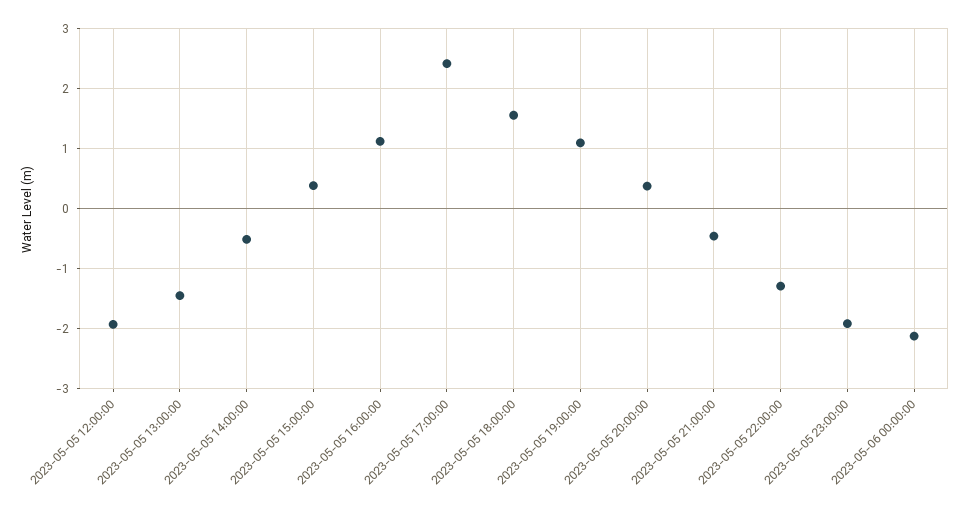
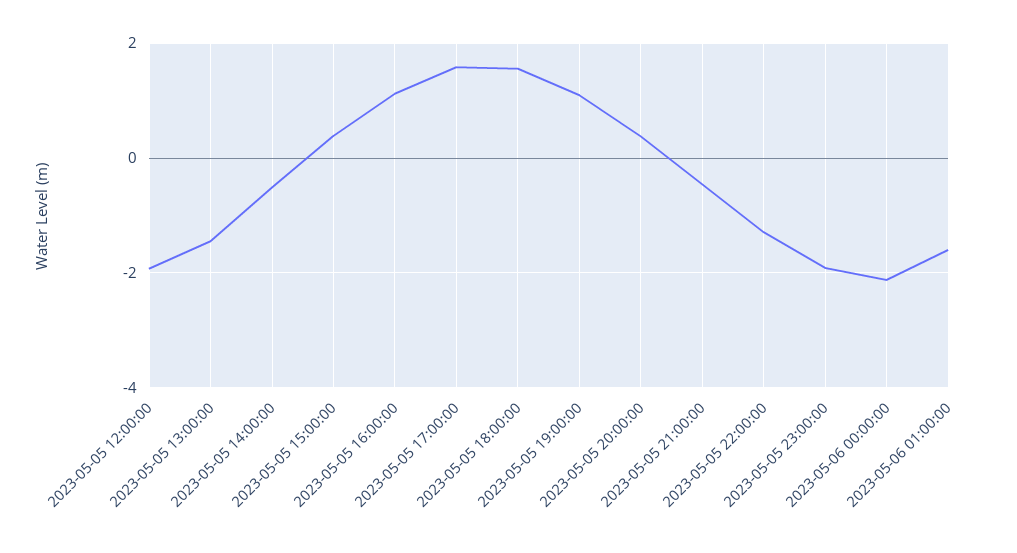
2023-05-05 17:00:00: 2.4 -> 1.6
2023-05-06 01:00:00: none -> -1.6

